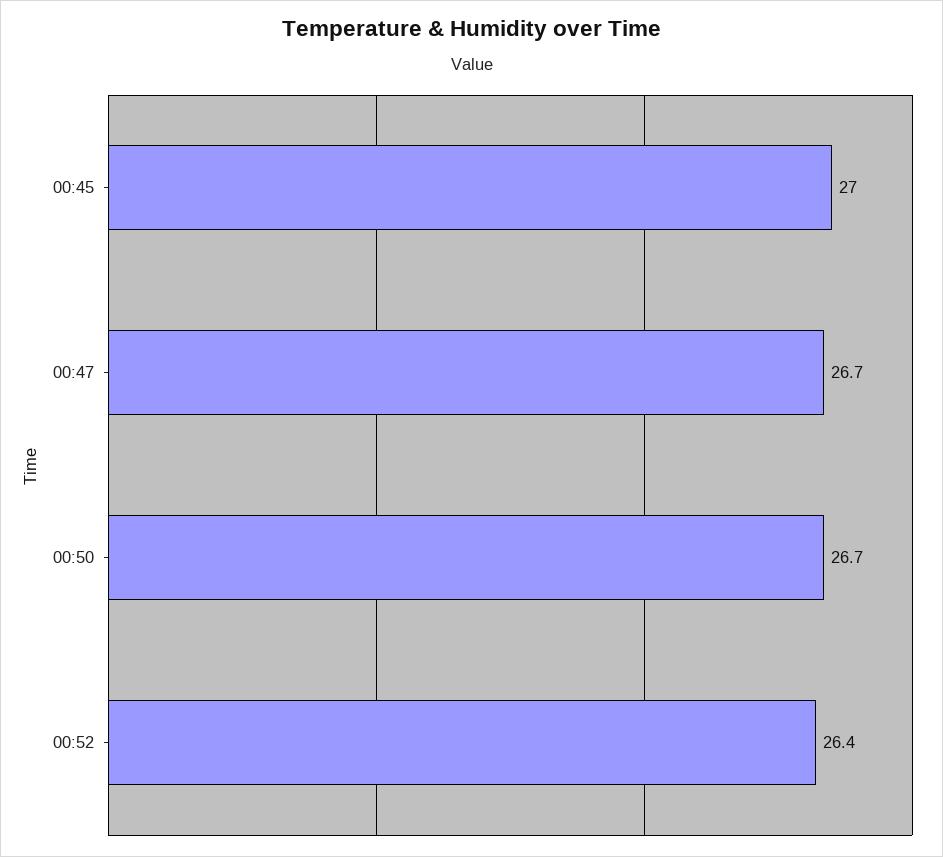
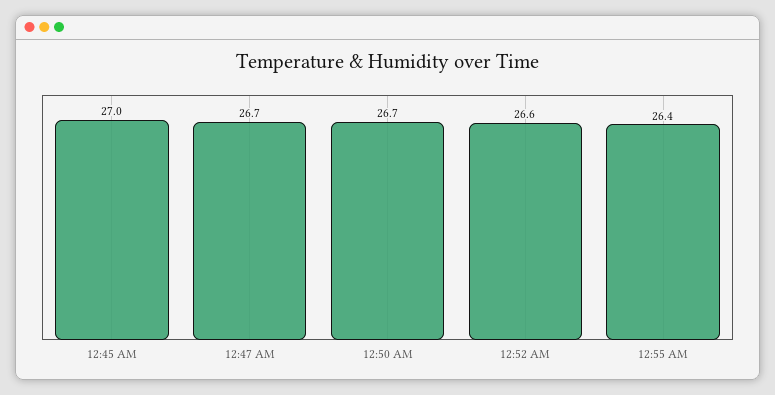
00:52: 26.4 -> 26.6
12:55 AM: none -> 26.4

